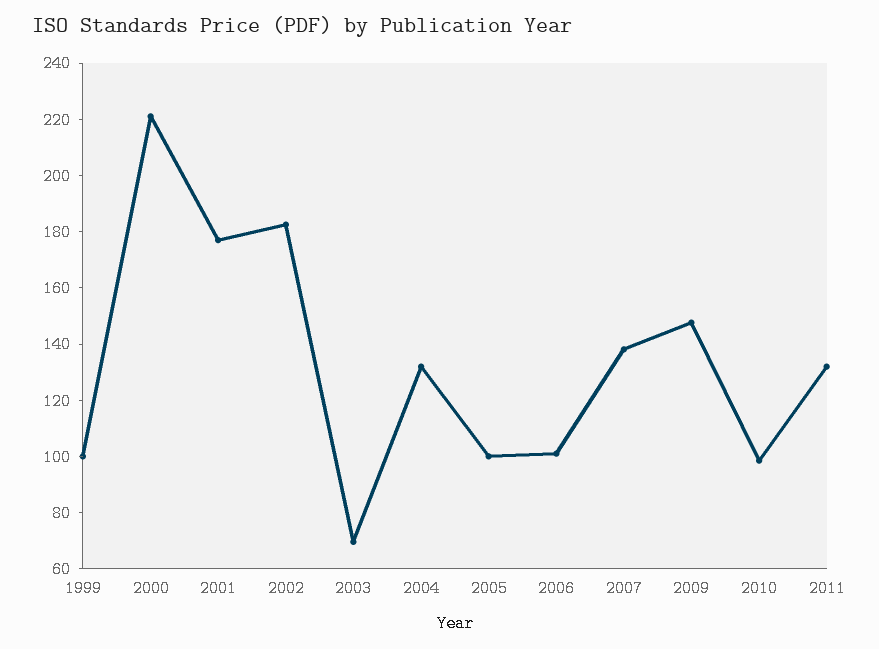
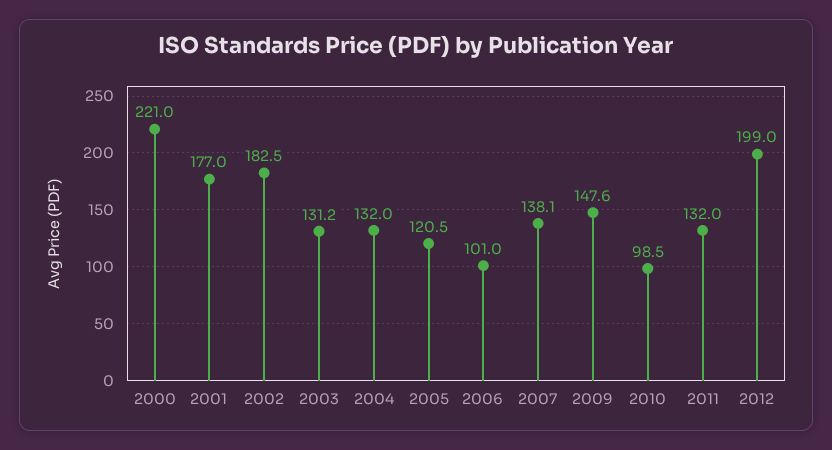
1999: 100 -> none
2003: 70 -> 131.2
2005: 100 -> 120.5
2012: none -> 199

